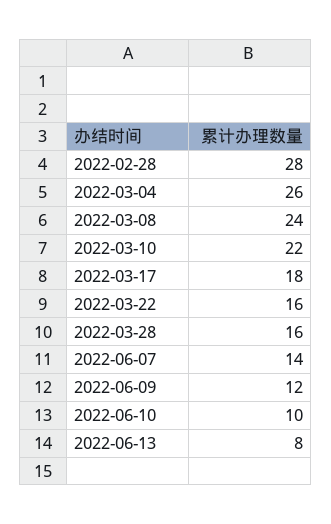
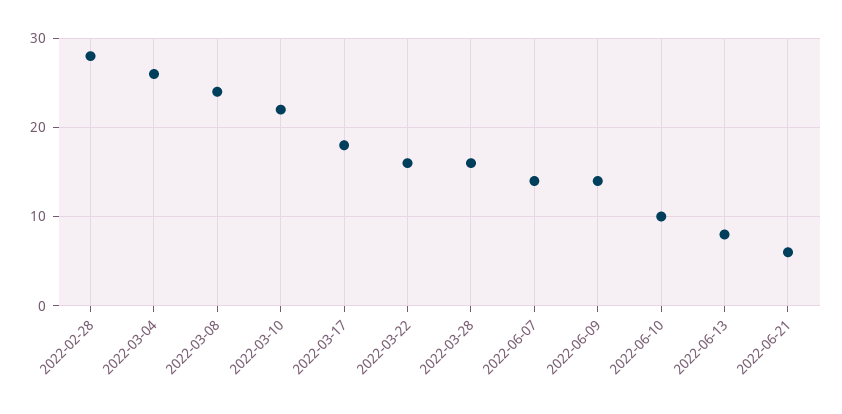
2022-06-09: 12 -> 14
2022-06-21: none -> 6

